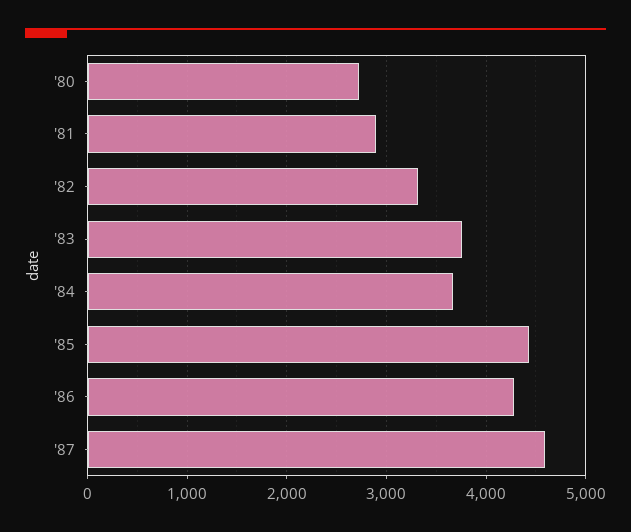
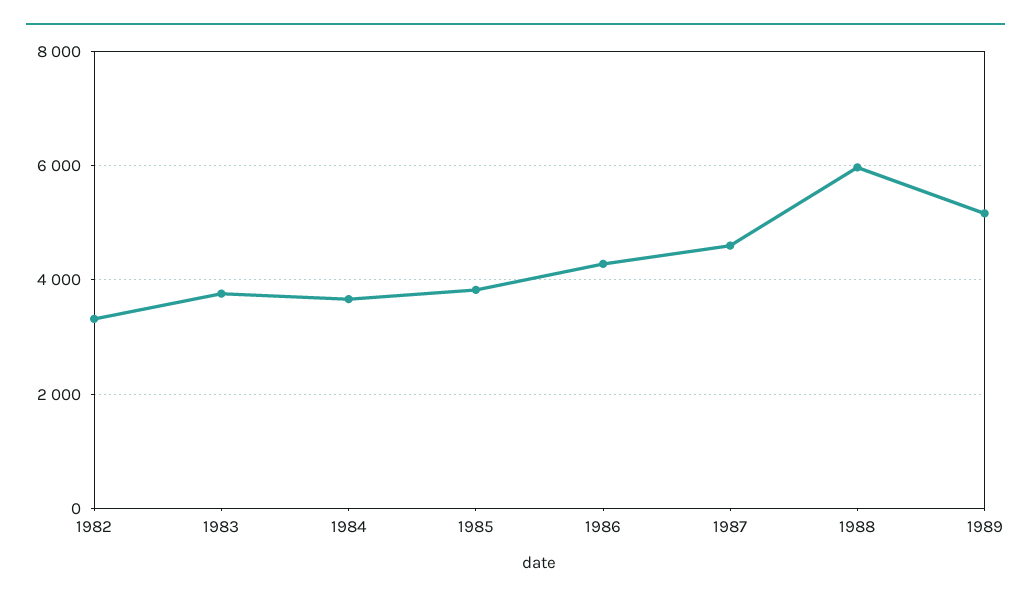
'80: 2700 -> none
'81: 2900 -> none
'85: 4400 -> 3800
1988: none -> 6000
1989: none -> 5200

